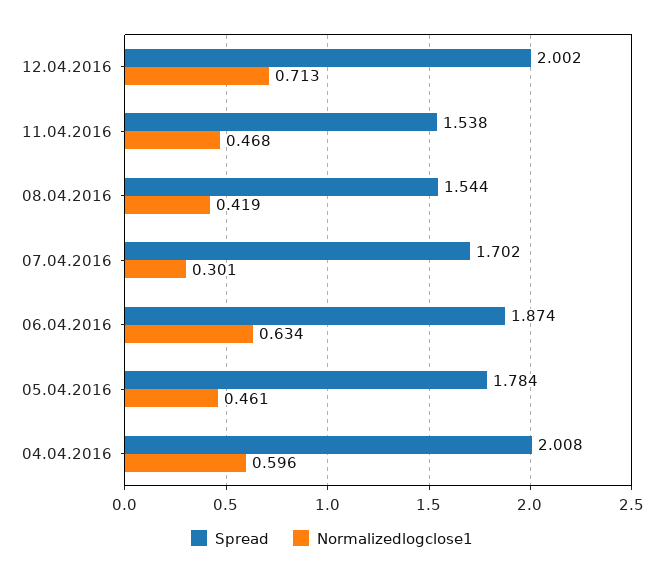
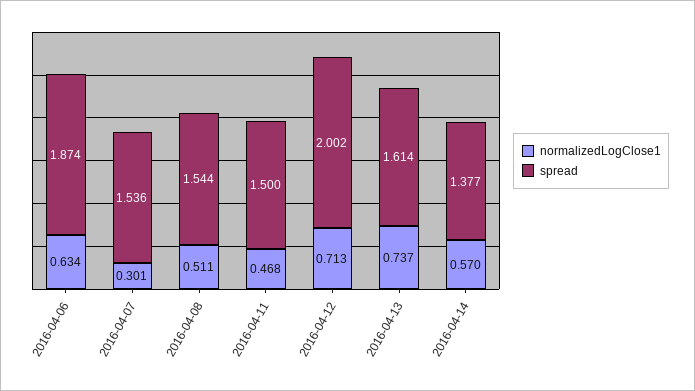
Spread, 11.04.2016: 1.538 -> 1.5
Normalizedlogclose1, 08.04.2016: 0.419 -> 0.511
Spread, 07.04.2016: 1.702 -> 1.536
Spread, 05.04.2016: 1.784 -> none
Normalizedlogclose1, 05.04.2016: 0.461 -> none
Spread, 04.04.2016: 2.008 -> none
Normalizedlogclose1, 04.04.2016: 0.596 -> none
Normalizedlogclose1, 2016-04-13: none -> 0.737
Spread, 2016-04-13: none -> 1.614
Normalizedlogclose1, 2016-04-14: none -> 0.57
Spread, 2016-04-14: none -> 1.377

